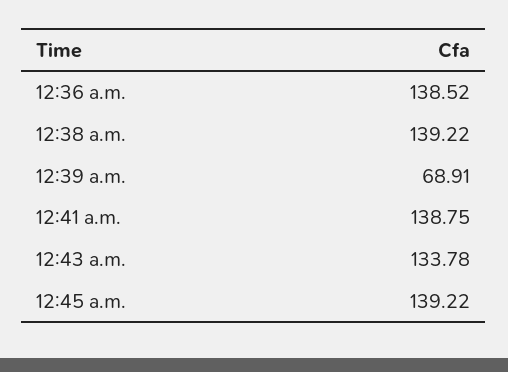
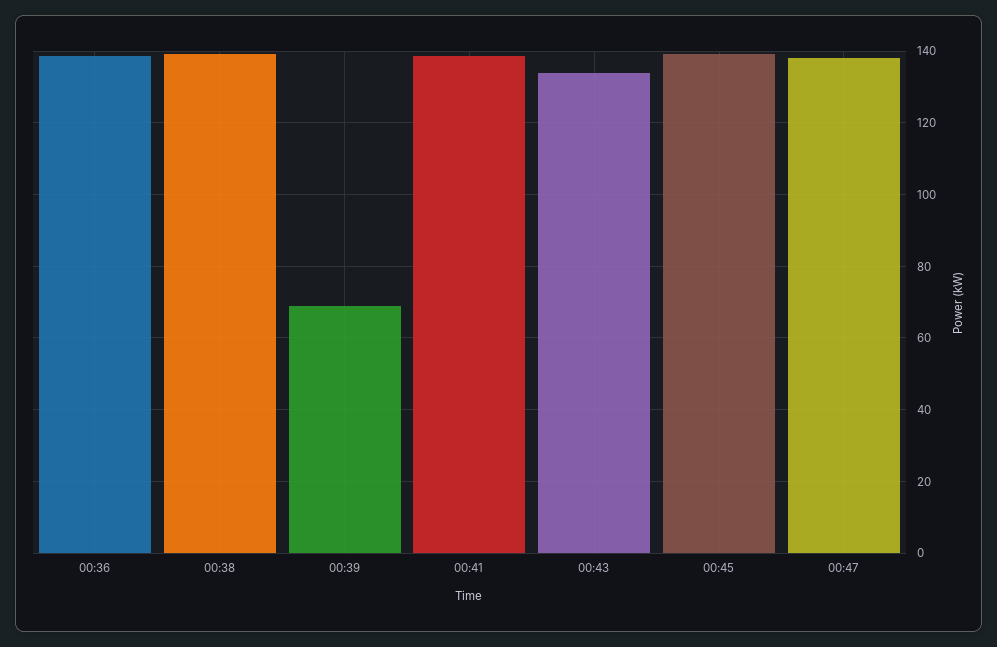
00:47: none -> 138

